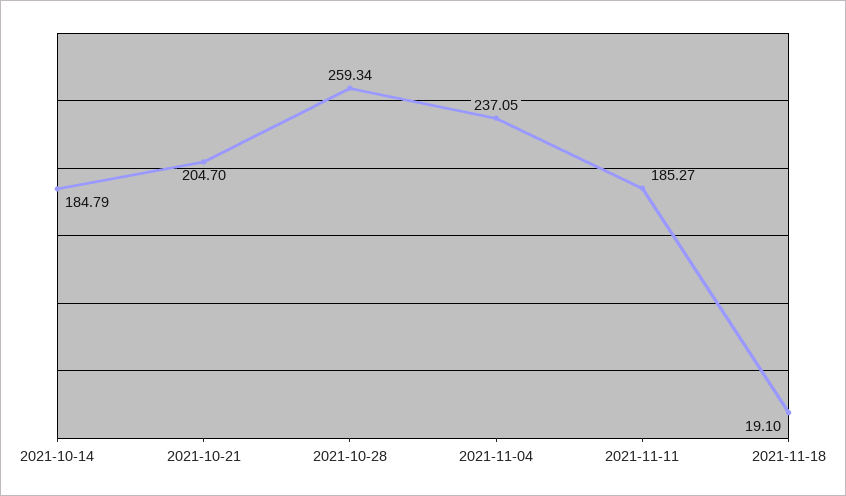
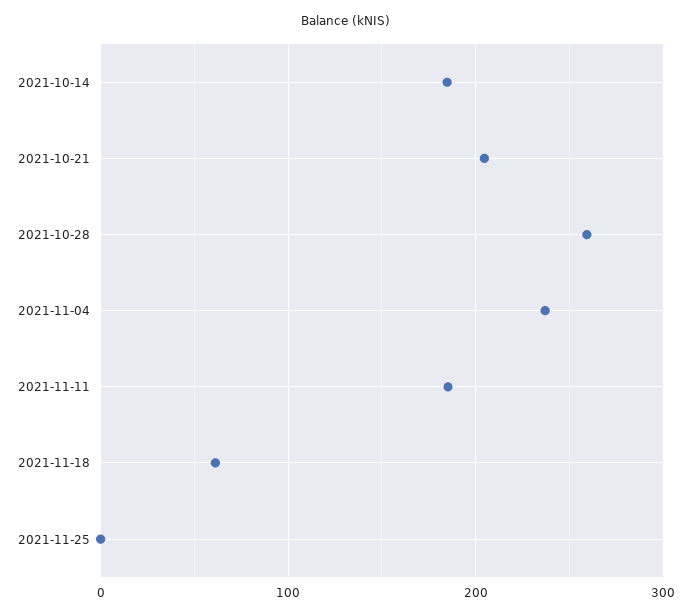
2021-11-18: 19.1 -> 60
2021-11-25: none -> 0

